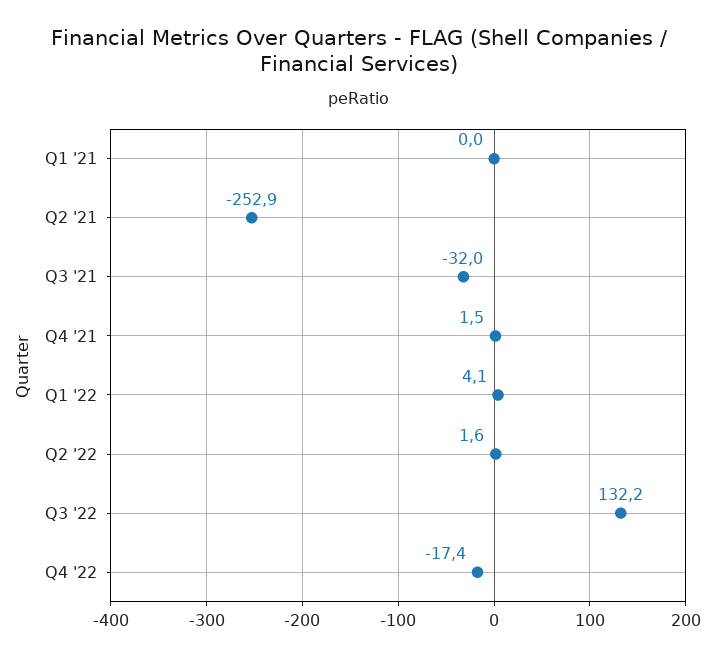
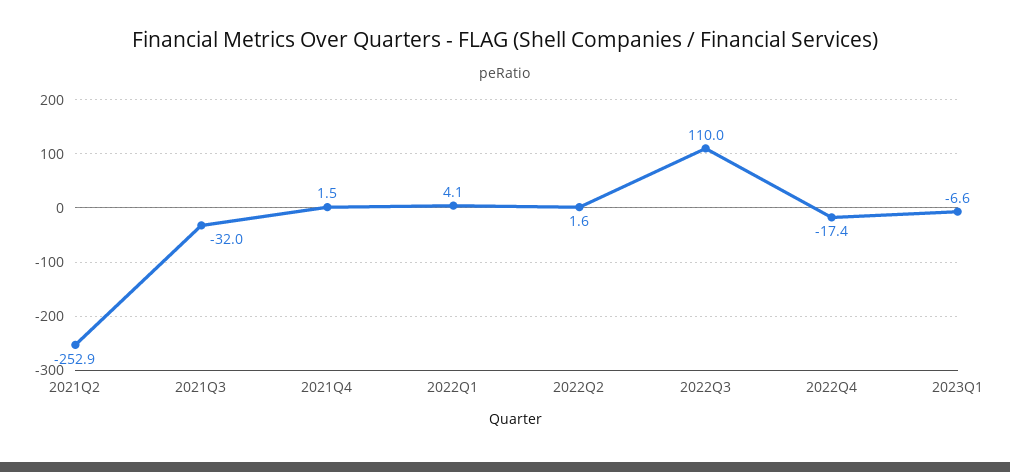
Q1 '21: 0 -> none
Q3 '22: 132.2 -> 110
2023Q1: none -> -6.6

